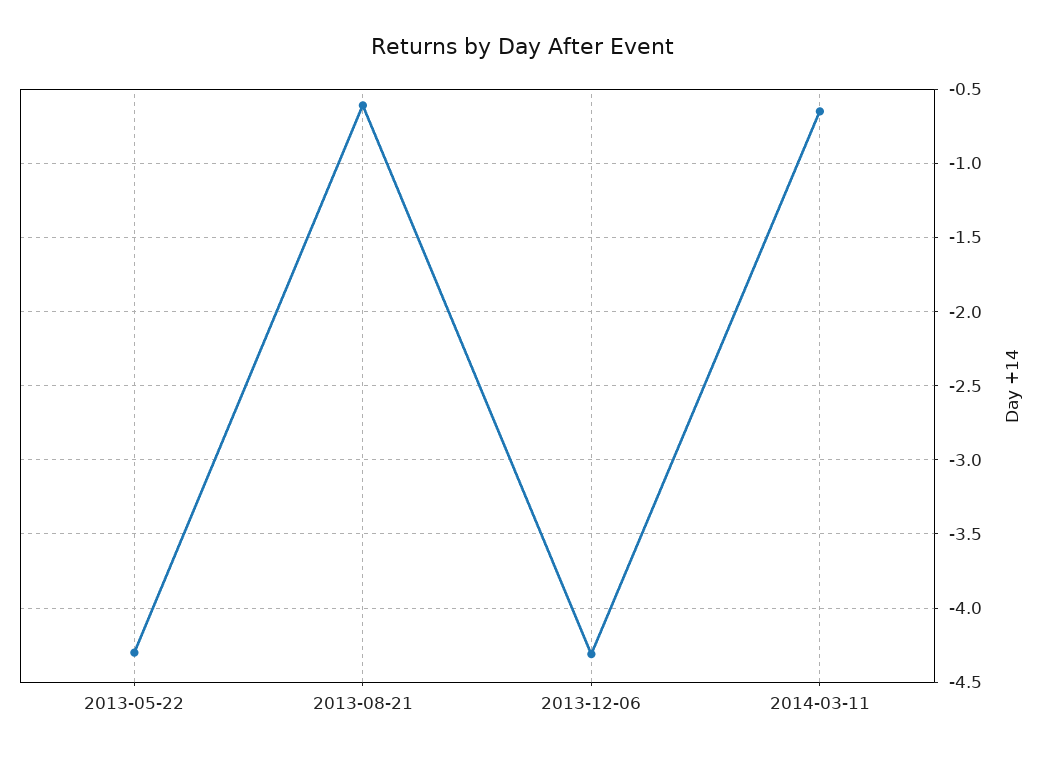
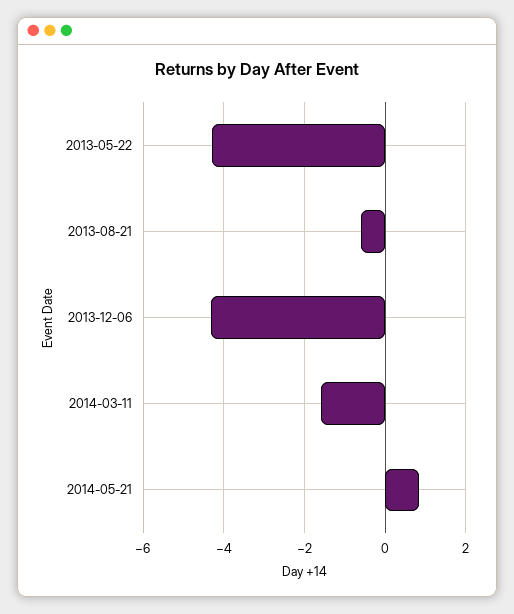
2014-03-11: -0.65 -> -1.6
2014-05-21: none -> 0.8

